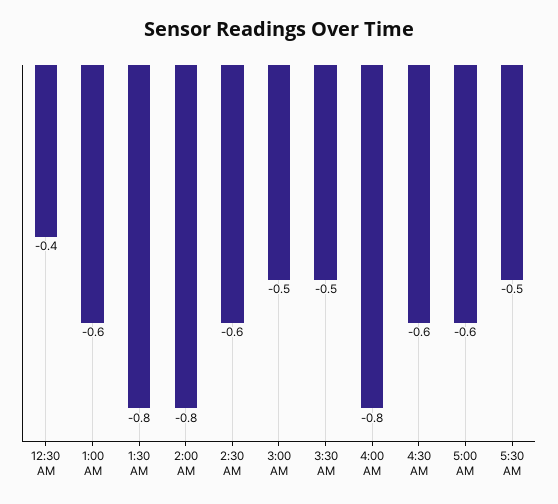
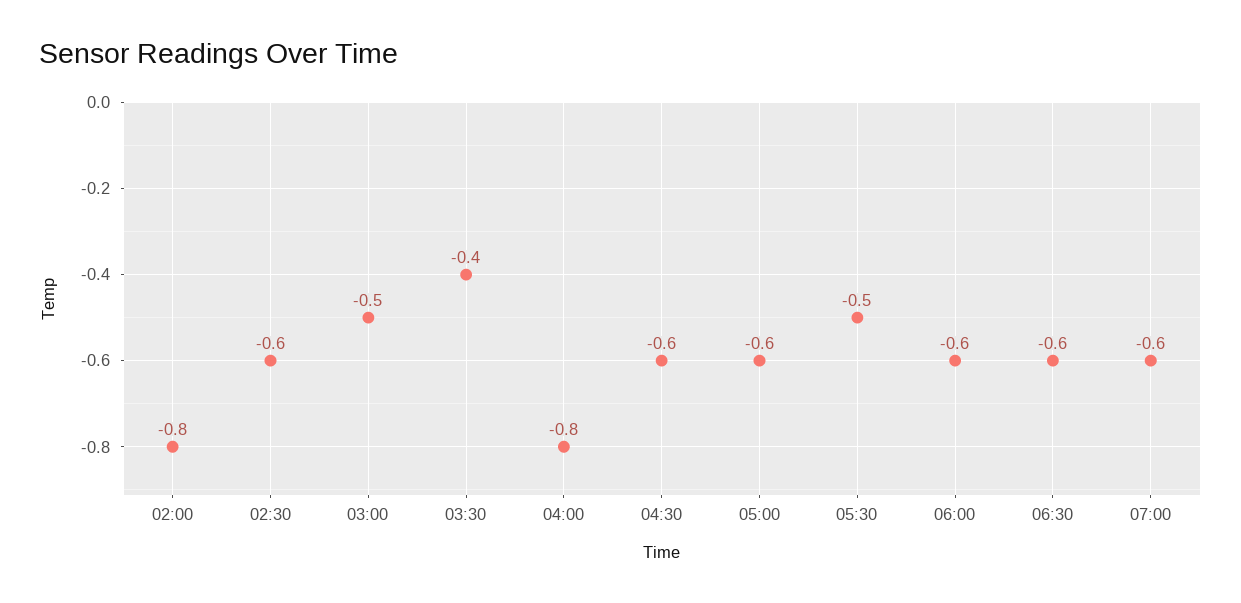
12:30 AM: -0.4 -> none
1:00 AM: -0.6 -> none
1:30 AM: -0.8 -> none
3:30 AM: -0.5 -> -0.4
06:00: none -> -0.6
06:30: none -> -0.6
07:00: none -> -0.6

